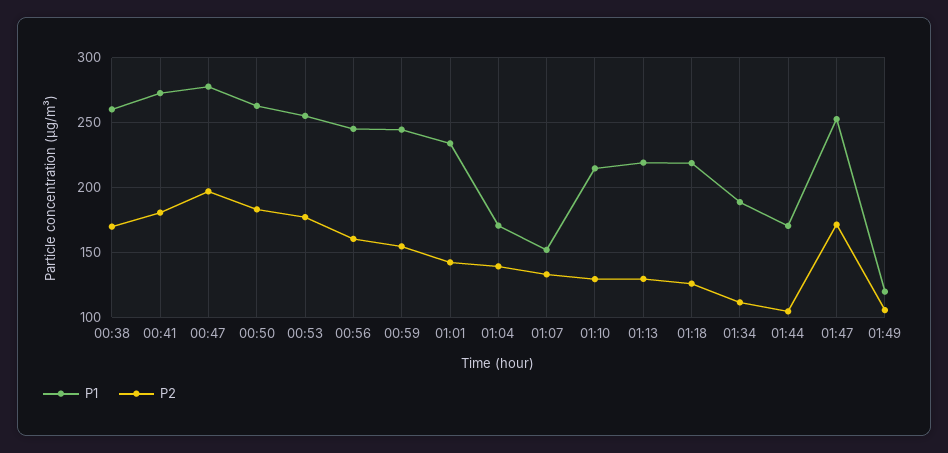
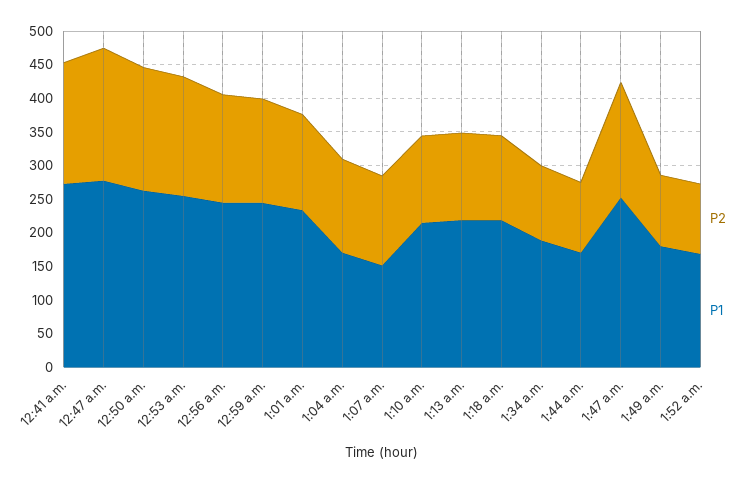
P1, 00:38: 260 -> none
P2, 00:38: 170 -> none
P1, 01:49: 120 -> 175
P2, 1:52 a.m.: none -> 100
P1, 1:52 a.m.: none -> 175

